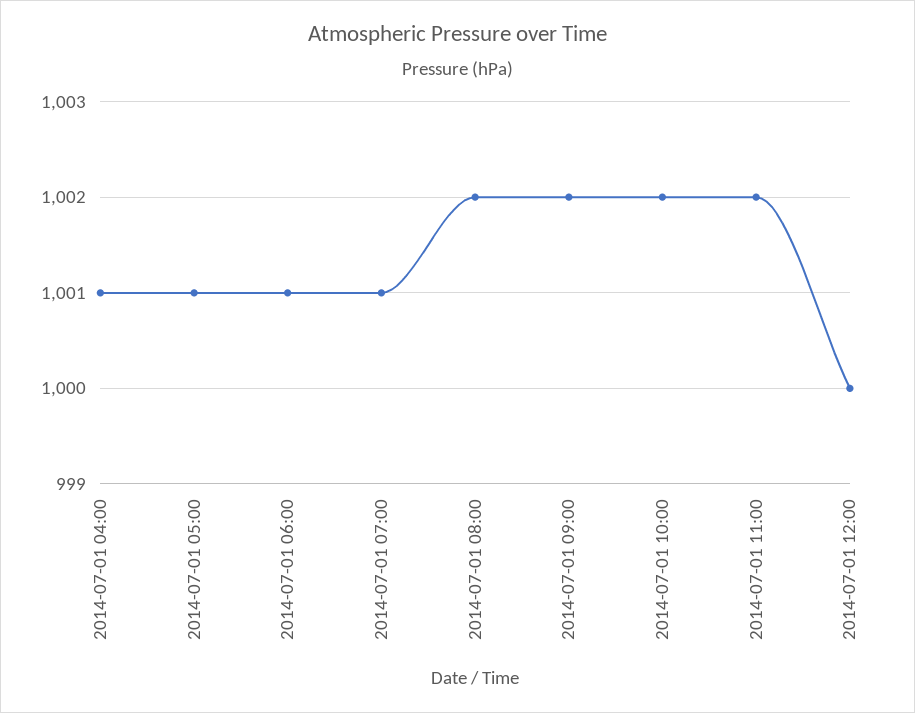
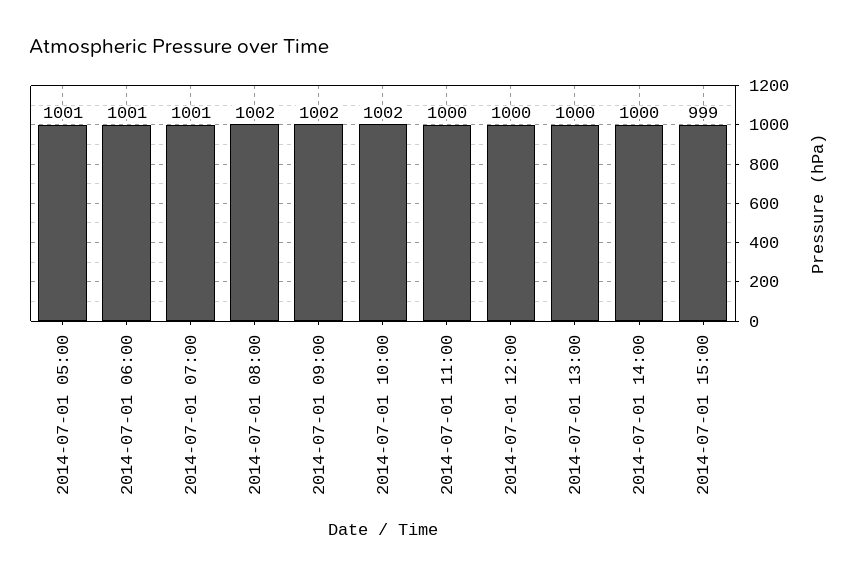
2014-07-01 04:00: 1001 -> none
2014-07-01 11:00: 1002 -> 1000
2014-07-01 13:00: none -> 1000
2014-07-01 14:00: none -> 1000
2014-07-01 15:00: none -> 999

